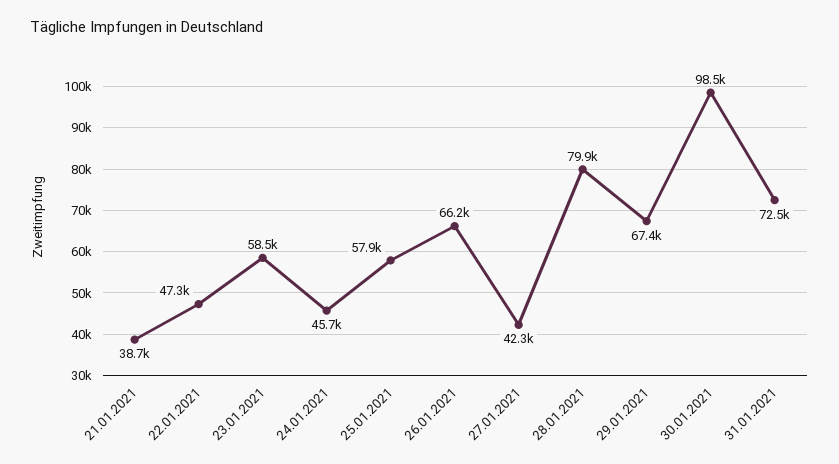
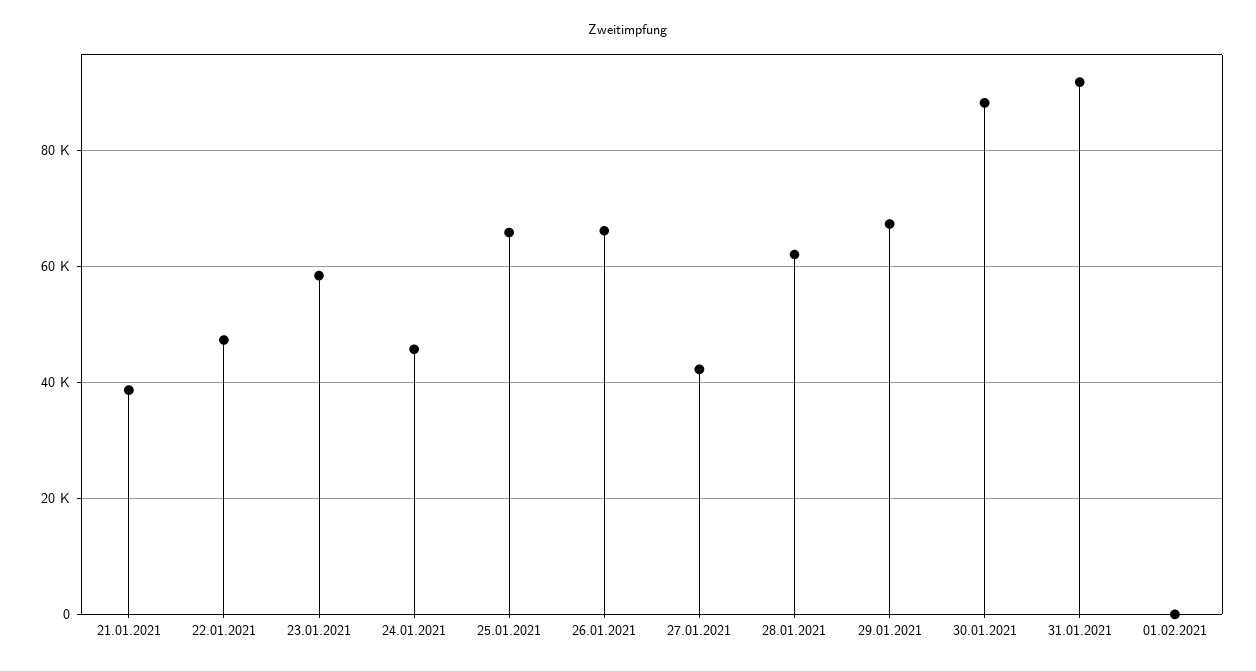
25.01.2021: 57900 -> 66000
28.01.2021: 79900 -> 62000
30.01.2021: 98500 -> 88000
31.01.2021: 72500 -> 92000
01.02.2021: none -> 0

